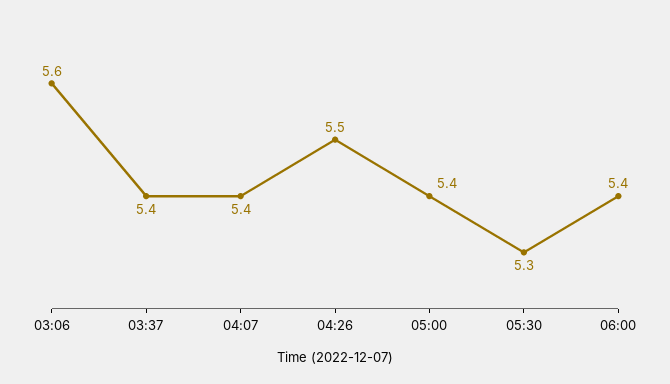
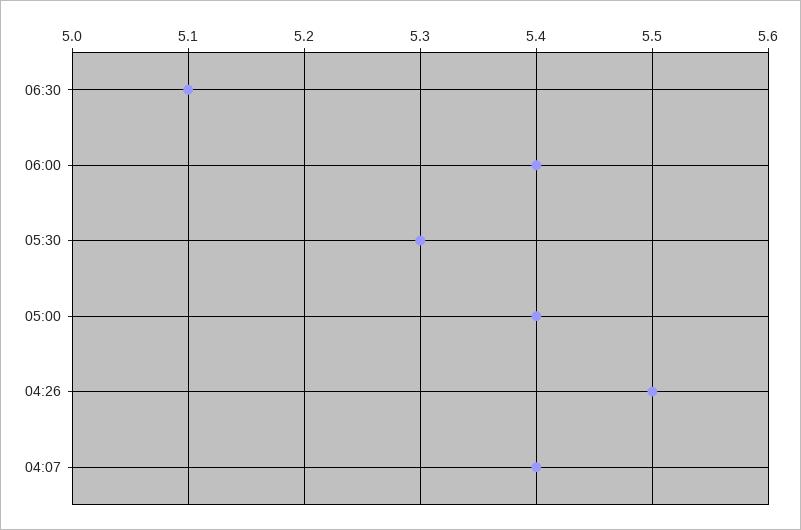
03:06: 5.6 -> none
03:37: 5.4 -> none
06:30: none -> 5.1

